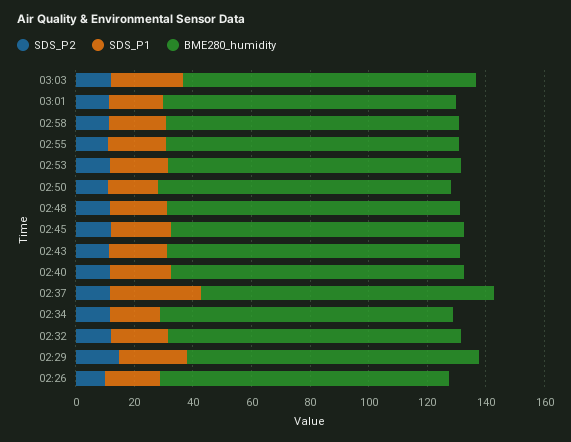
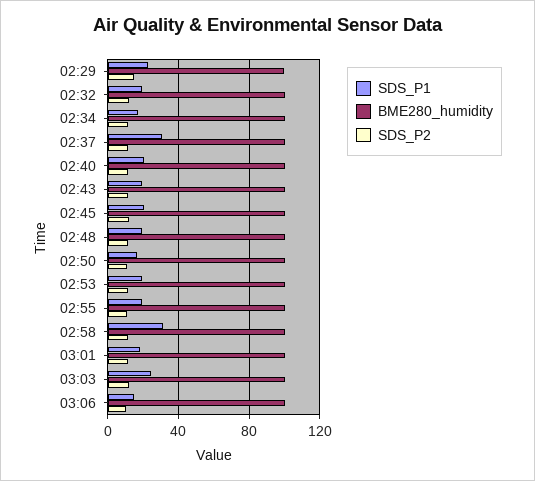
SDS_P1, 02:58: 20 -> 30
SDS_P2, 02:26: 10 -> none
SDS_P1, 02:26: 20 -> none
BME280_humidity, 02:26: 100 -> none
SDS_P1, 03:06: none -> 15
BME280_humidity, 03:06: none -> 100
SDS_P2, 03:06: none -> 10

